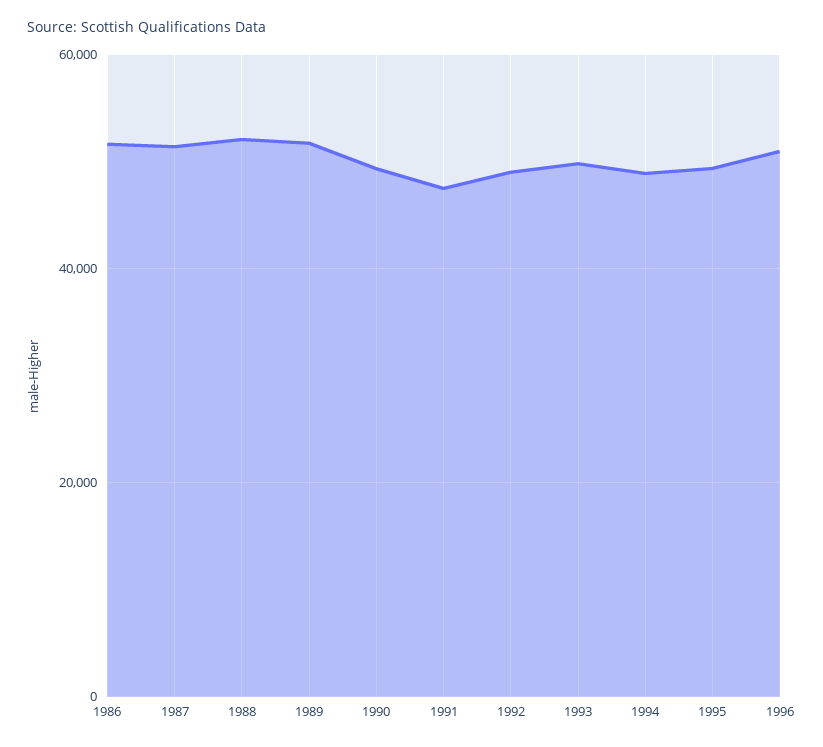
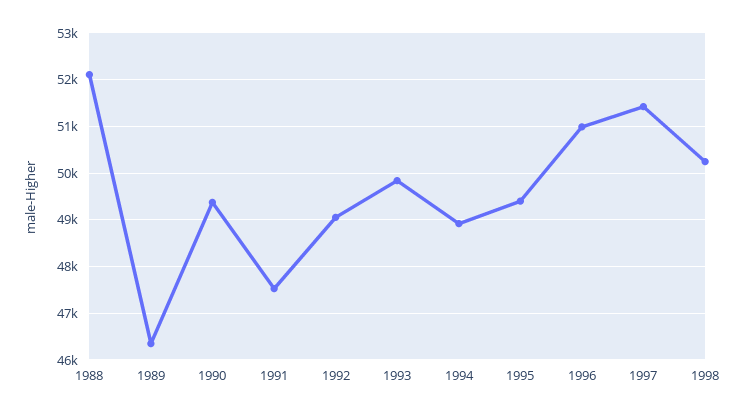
1986: 52000 -> none
1987: 52000 -> none
1989: 52000 -> 46400
1997: none -> 51400
1998: none -> 50200

